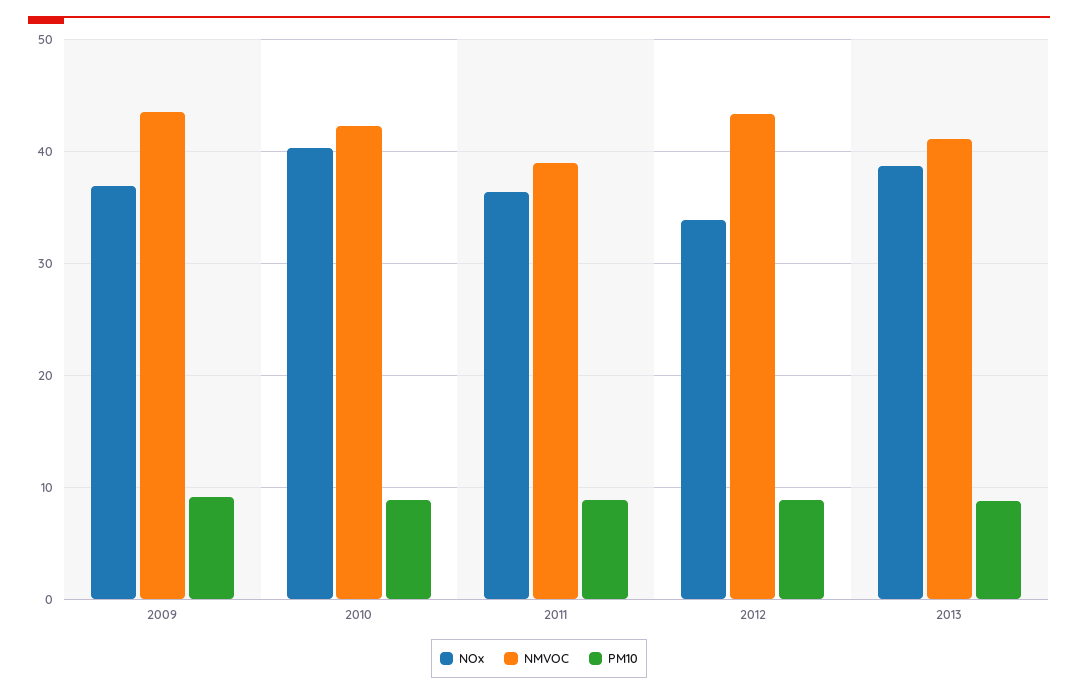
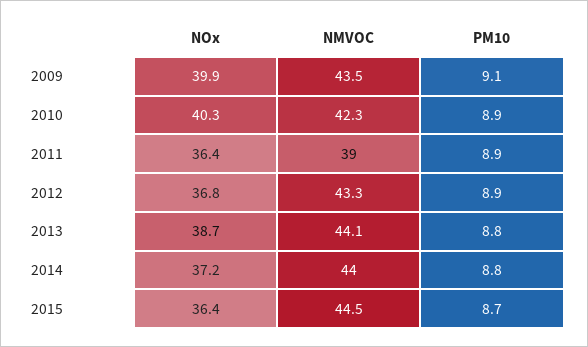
NOx, 2009: 37 -> 39.9
NOx, 2012: 34 -> 36.8
NMVOC, 2013: 41 -> 44.1
NOx, 2014: none -> 37.2
NMVOC, 2014: none -> 44
PM10, 2014: none -> 8.8
NOx, 2015: none -> 36.4
NMVOC, 2015: none -> 44.5
PM10, 2015: none -> 8.7

